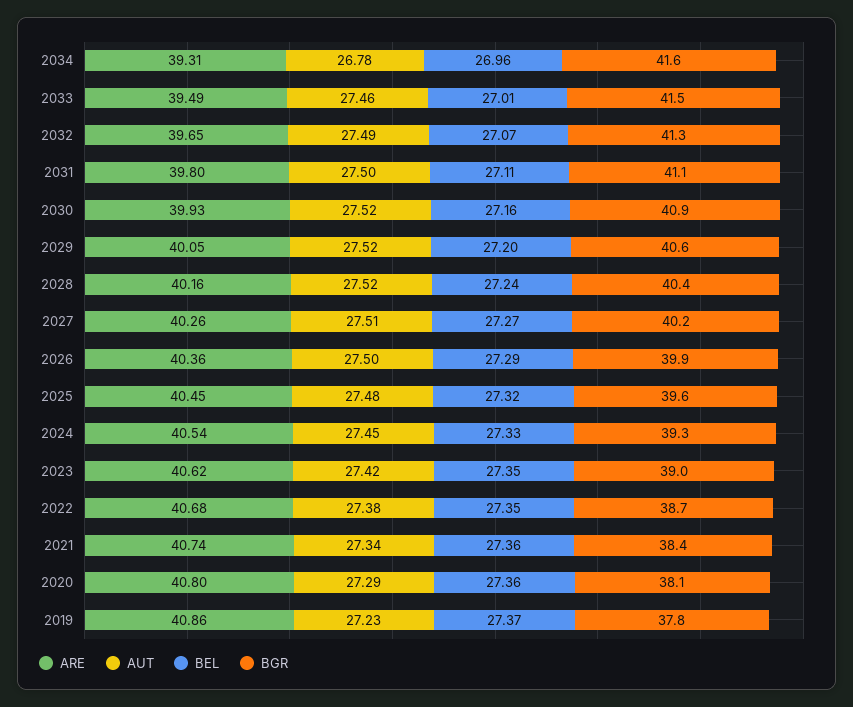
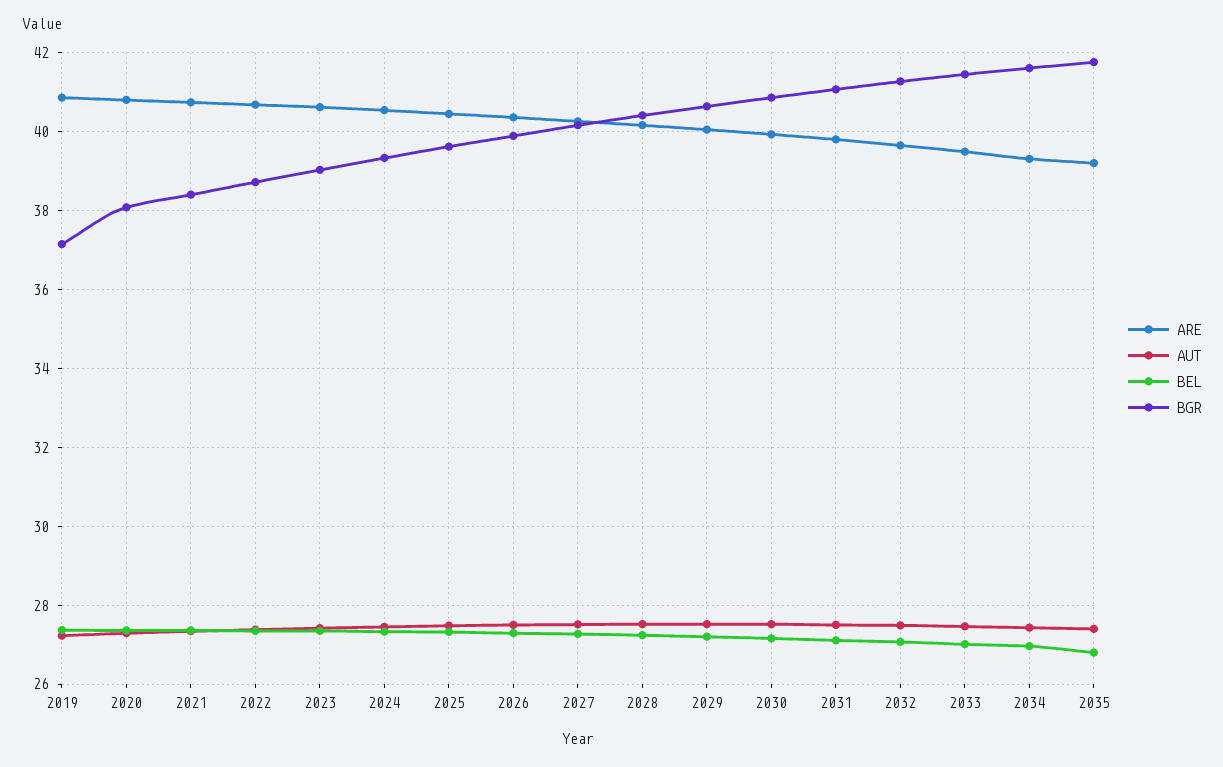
AUT, 2034: 26.78 -> 27.4
BGR, 2019: 37.8 -> 37.2
ARE, 2035: none -> 39.2
AUT, 2035: none -> 27.4
BEL, 2035: none -> 26.8
BGR, 2035: none -> 41.8

